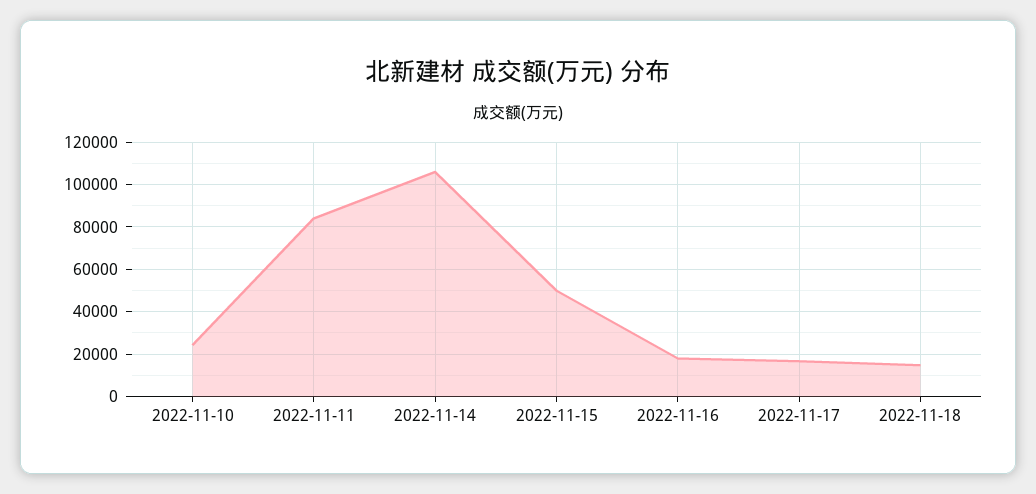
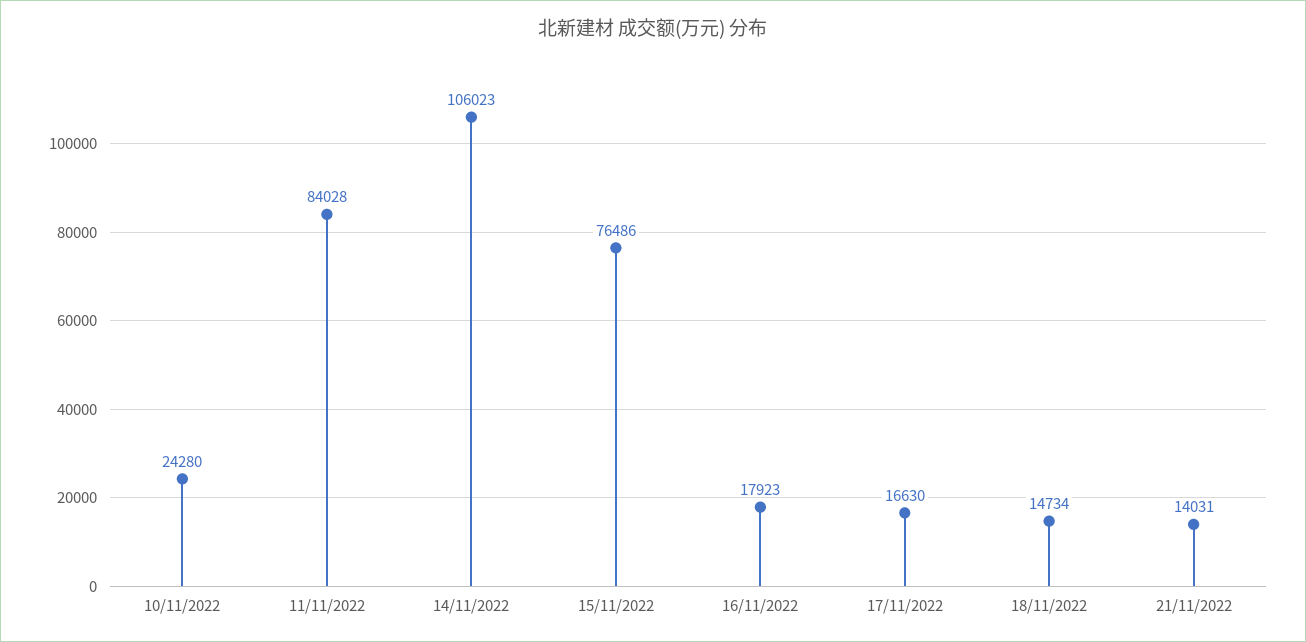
2022-11-15: 50000 -> 76486
21/11/2022: none -> 14031

